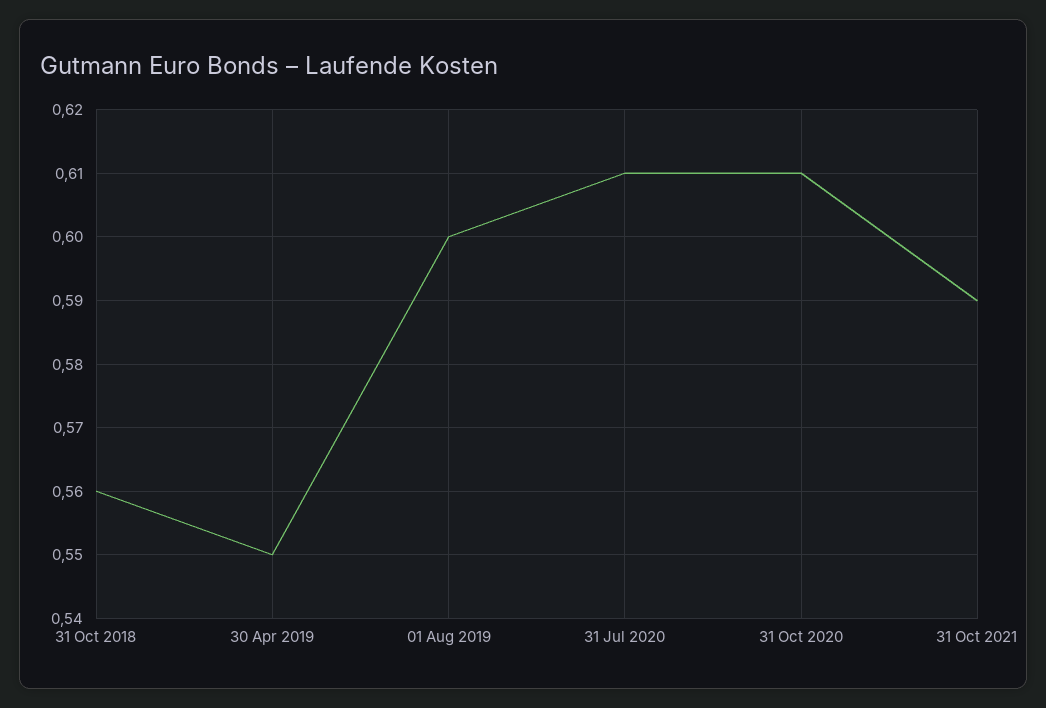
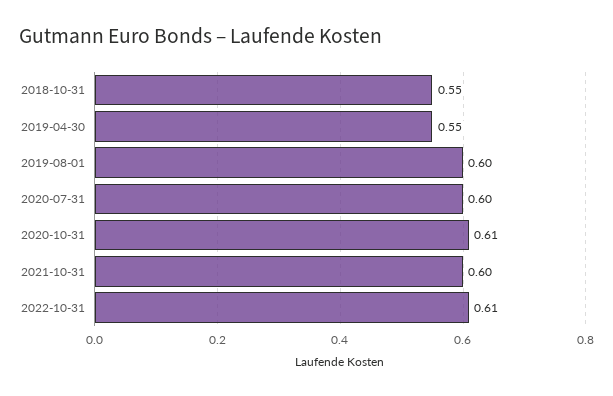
31 Oct 2018: 0.56 -> 0.55
31 Jul 2020: 0.61 -> 0.6
31 Oct 2021: 0.59 -> 0.6
2022-10-31: none -> 0.61

